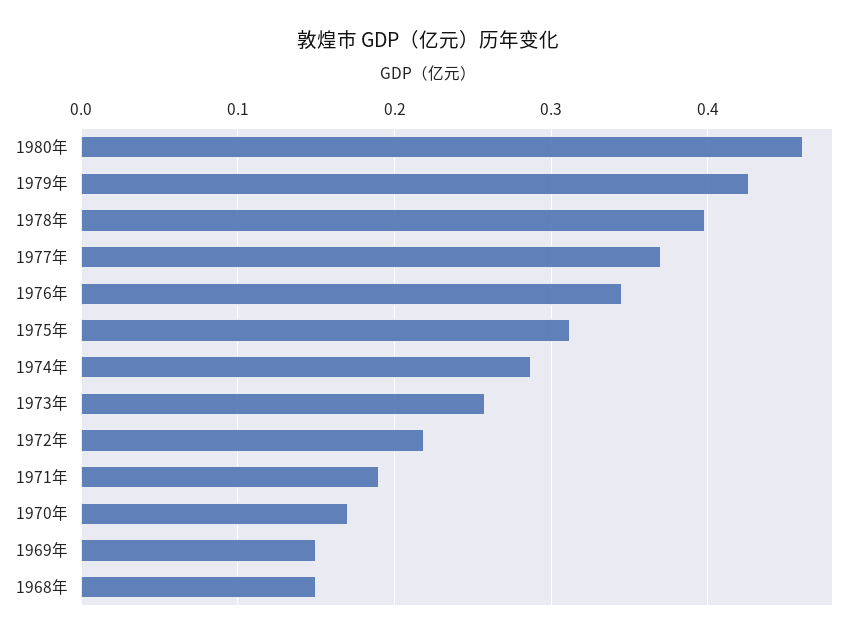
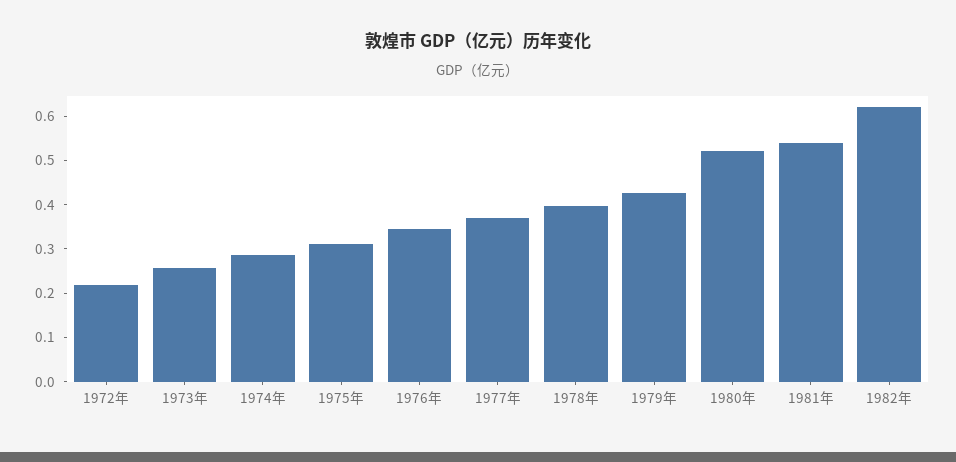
1980年: 0.46 -> 0.52
1971年: 0.19 -> none
1970年: 0.17 -> none
1969年: 0.15 -> none
1968年: 0.15 -> none
1981年: none -> 0.54
1982年: none -> 0.62

